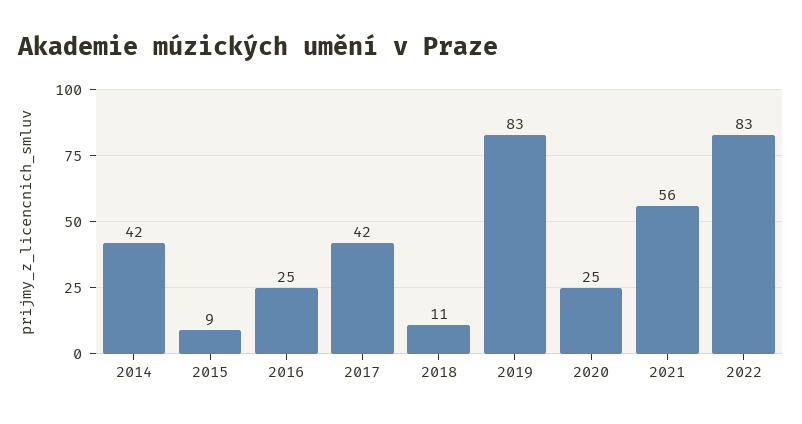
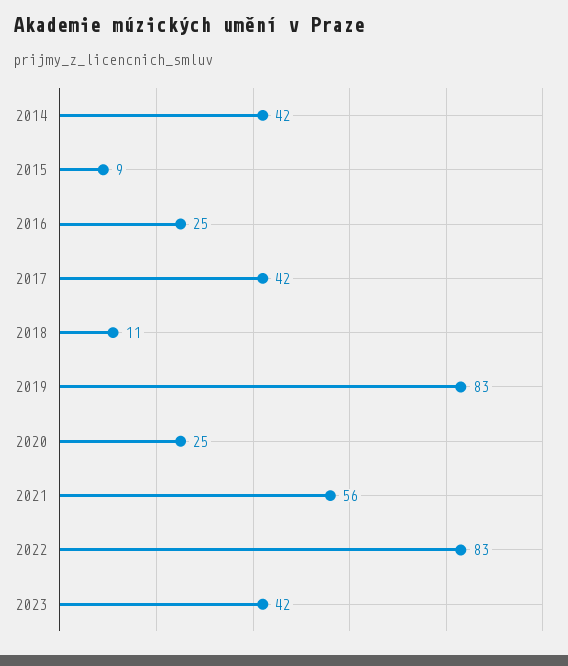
2023: none -> 42

